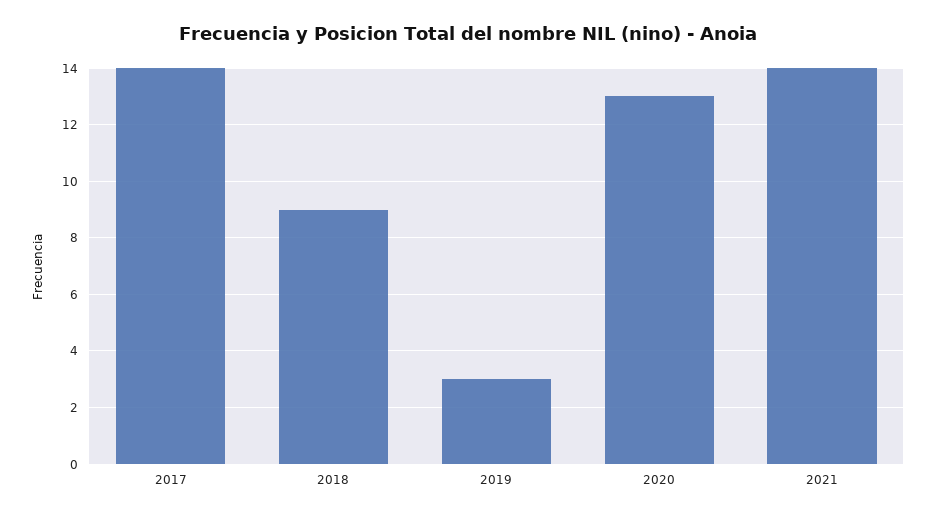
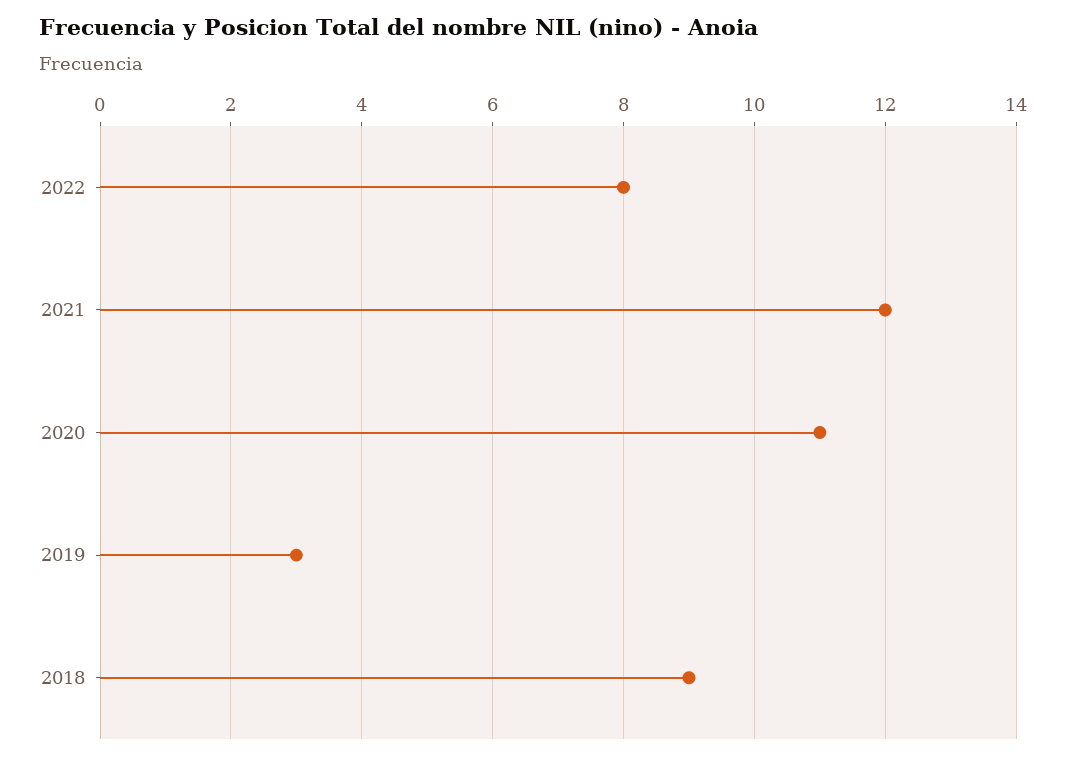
2017: 14 -> none
2020: 13 -> 11
2021: 14 -> 12
2022: none -> 8

